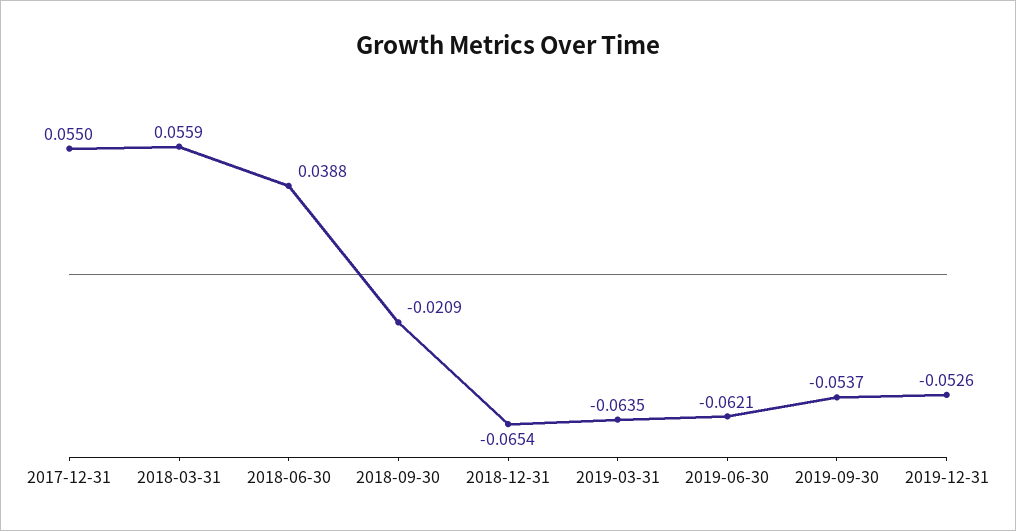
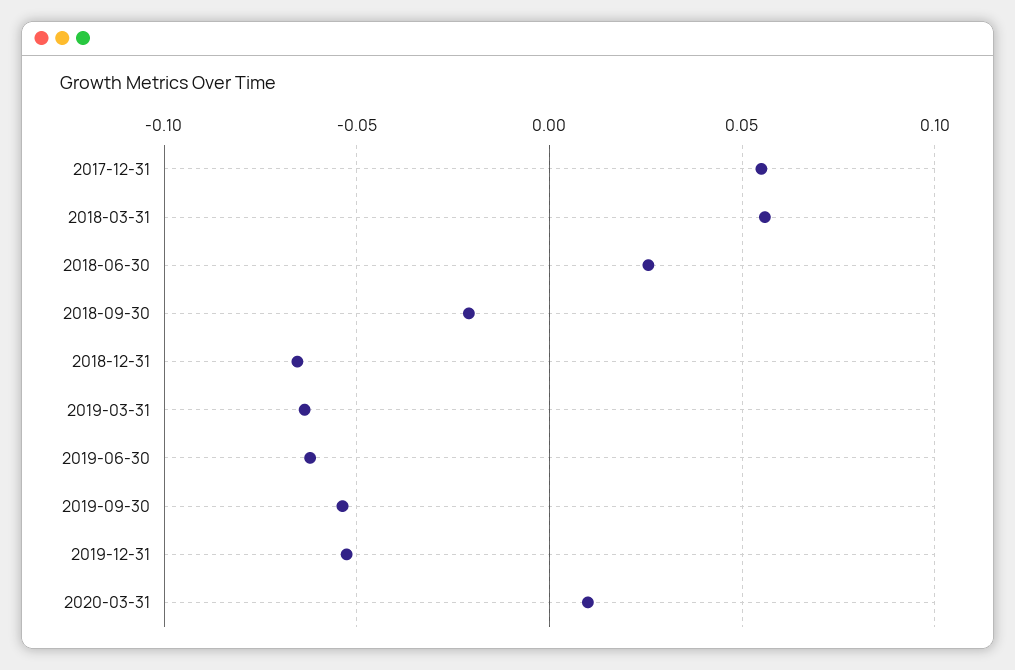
2018-06-30: 0.0388 -> 0.025
2020-03-31: none -> 0.01

